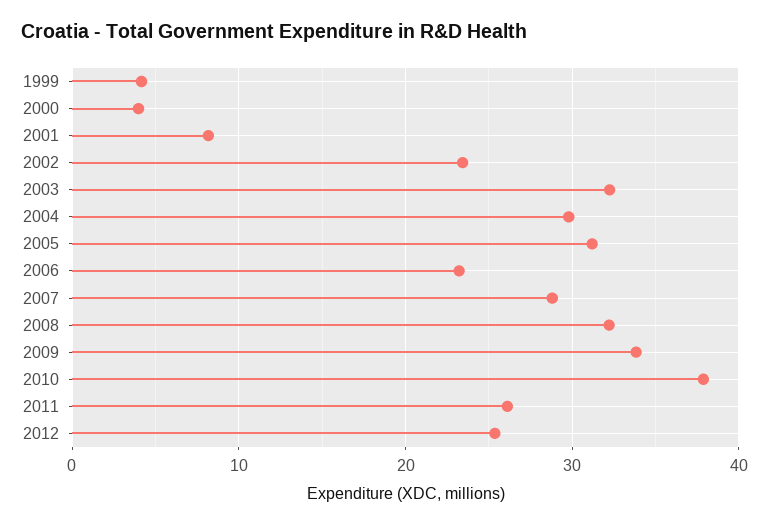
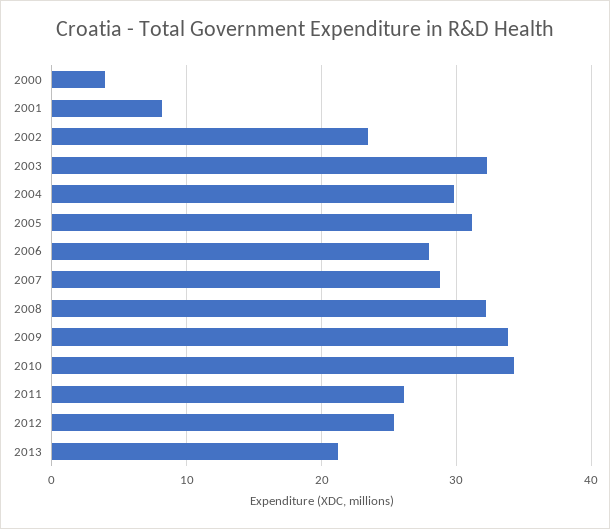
1999: 4 -> none
2006: 23 -> 28
2010: 38 -> 34
2013: none -> 21

